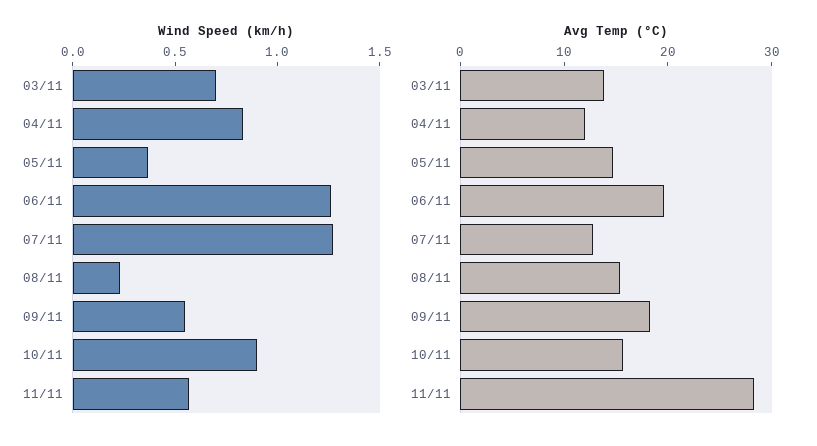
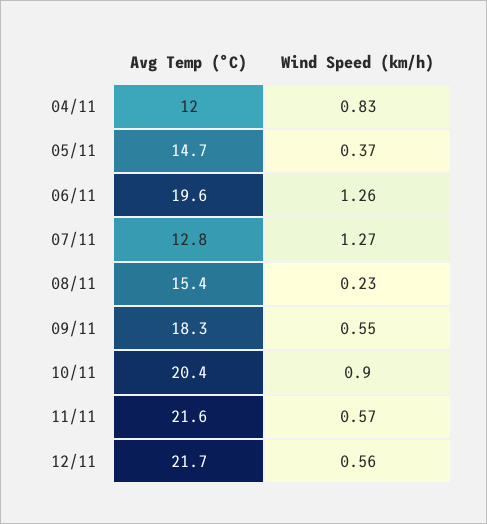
Wind Speed (km/h), 03/11: 0.7 -> none
Avg Temp (°C), 03/11: 14 -> none
Avg Temp (°C), 10/11: 16 -> 20.4
Avg Temp (°C), 11/11: 28 -> 21.6
Avg Temp (°C), 12/11: none -> 21.7
Wind Speed (km/h), 12/11: none -> 0.56

